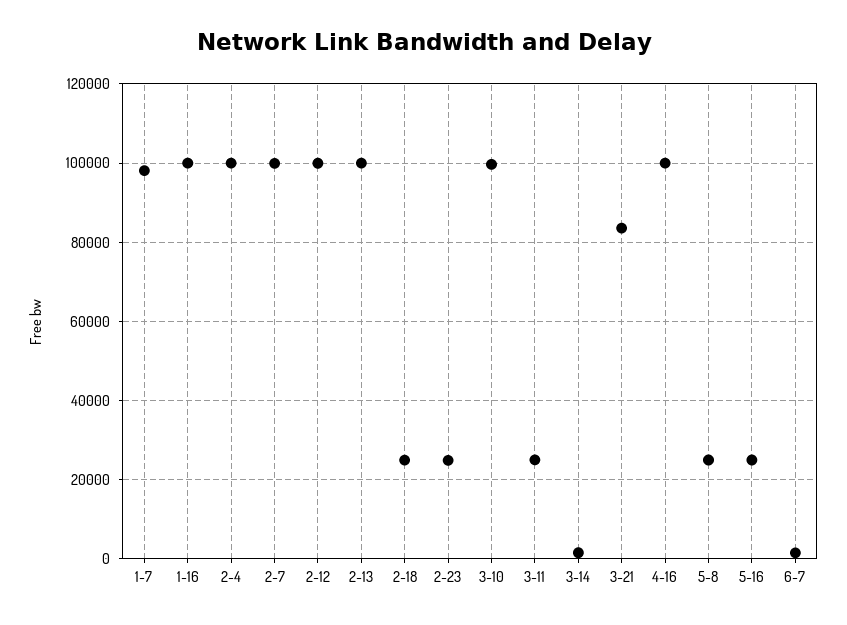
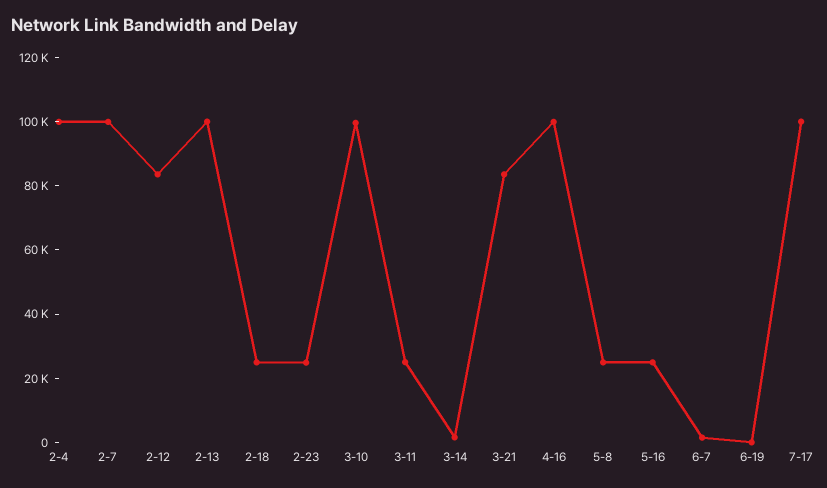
1-7: 98000 -> none
1-16: 100000 -> none
2-12: 100000 -> 85000
6-19: none -> 0
7-17: none -> 100000

